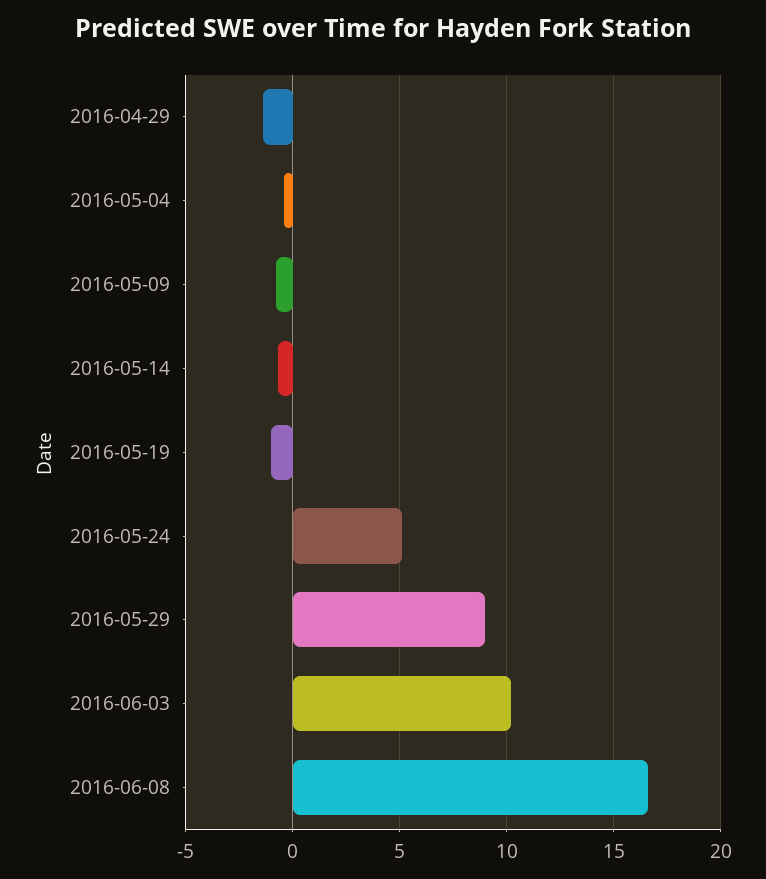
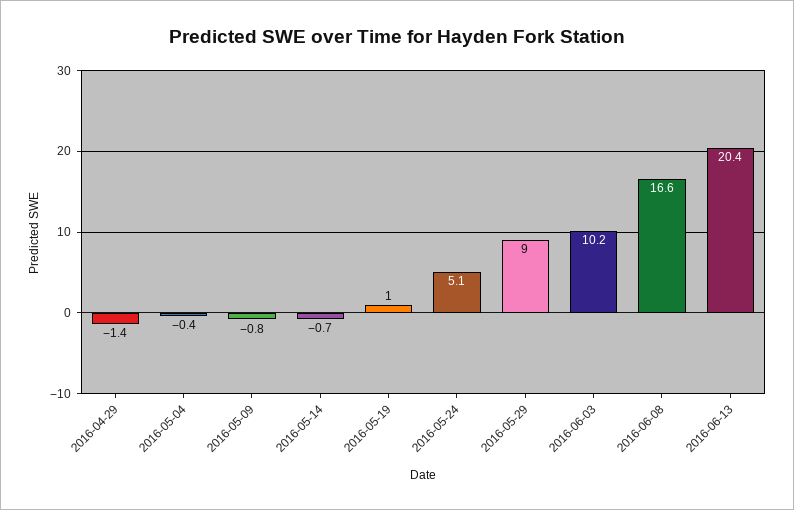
2016-05-19: -1 -> 1
2016-06-13: none -> 20.4

